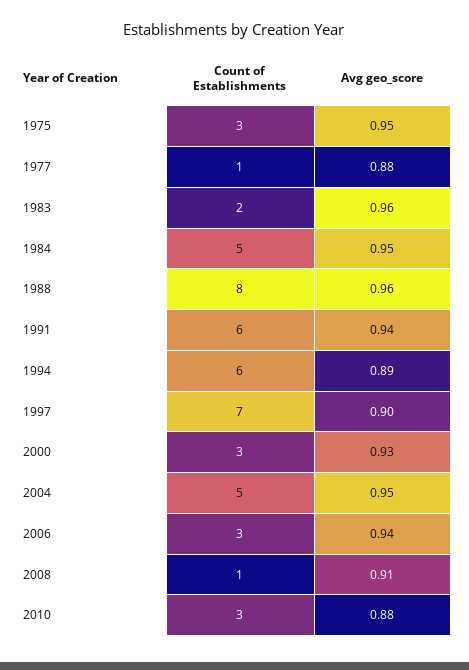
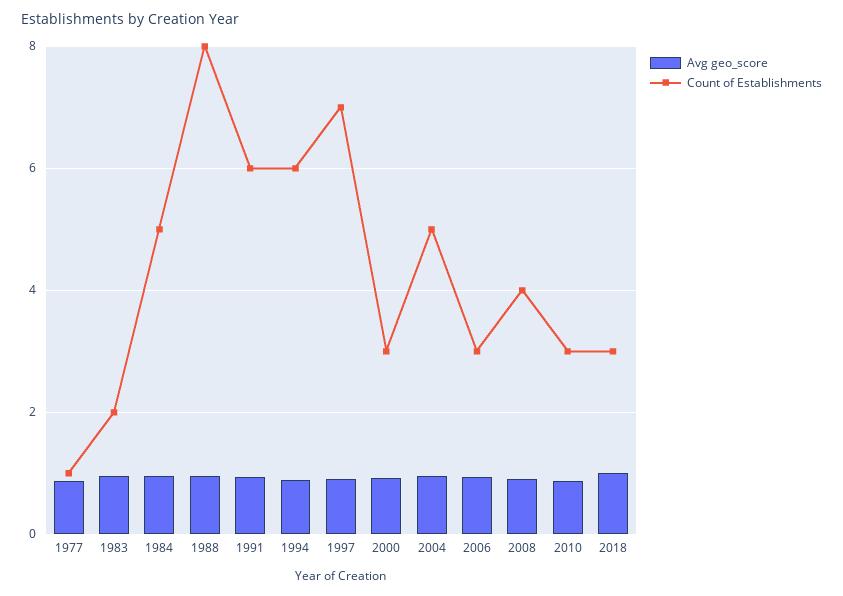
Count of Establishments, 1975: 3 -> none
Avg geo_score, 1975: 0.95 -> none
Count of Establishments, 2008: 1 -> 4
Avg geo_score, 2018: none -> 1
Count of Establishments, 2018: none -> 3

